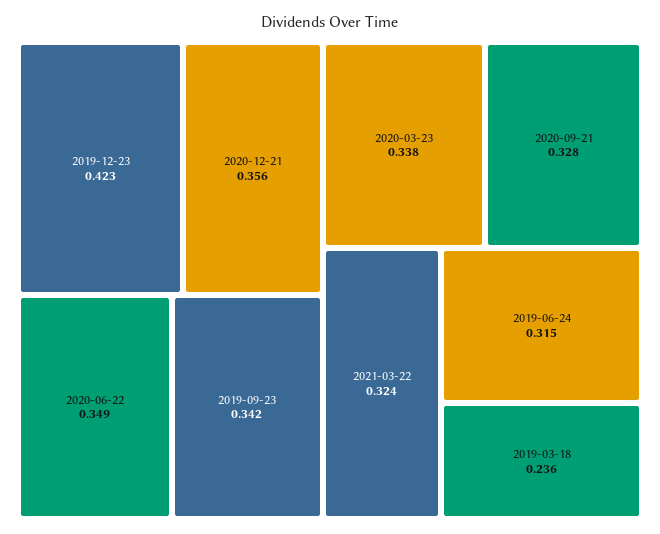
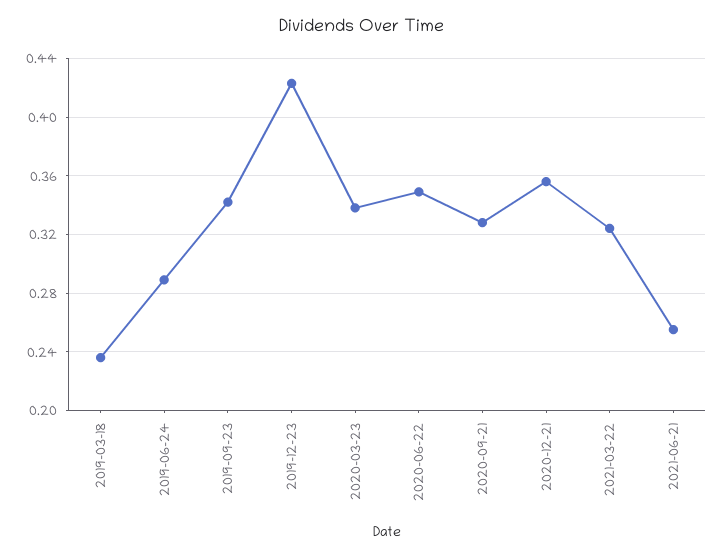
2019-06-24: 0.315 -> 0.29
2021-06-21: none -> 0.255

